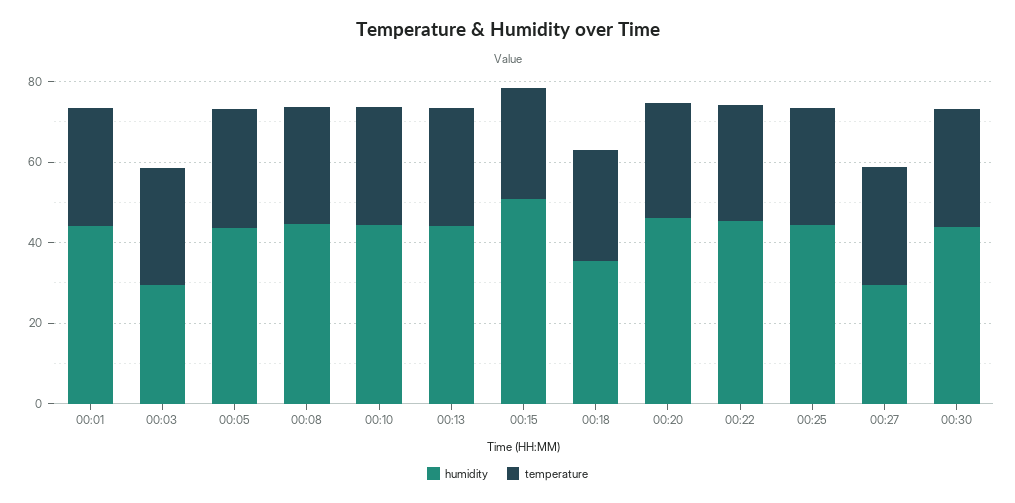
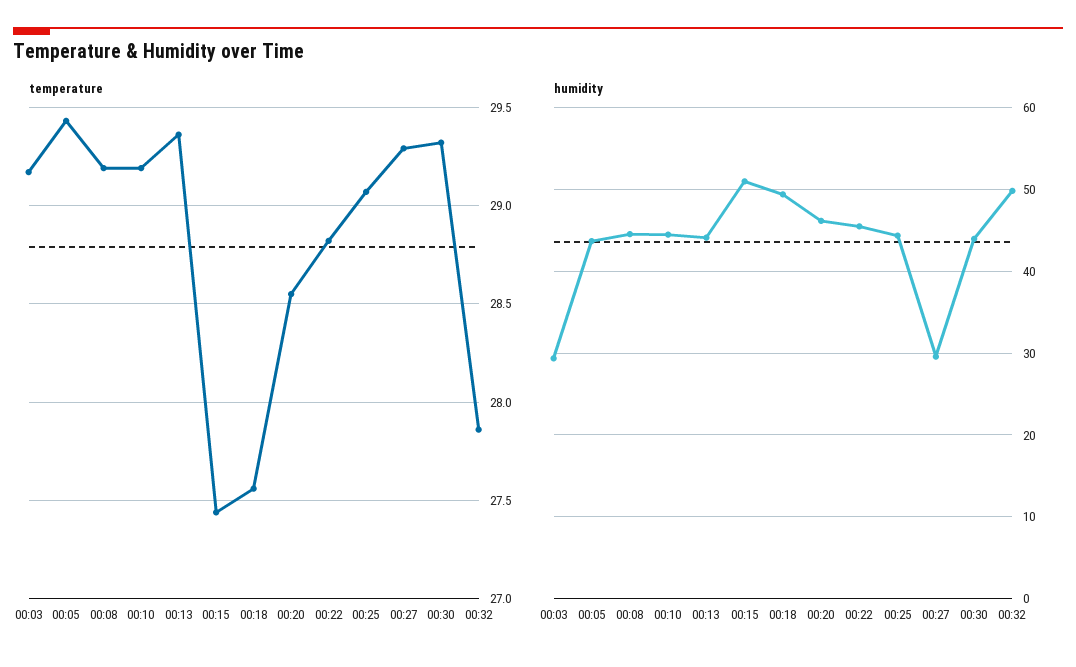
humidity, 00:01: 45 -> none
temperature, 00:01: 30 -> none
humidity, 00:18: 35 -> 49
temperature, 00:32: none -> 27.85
humidity, 00:32: none -> 50

